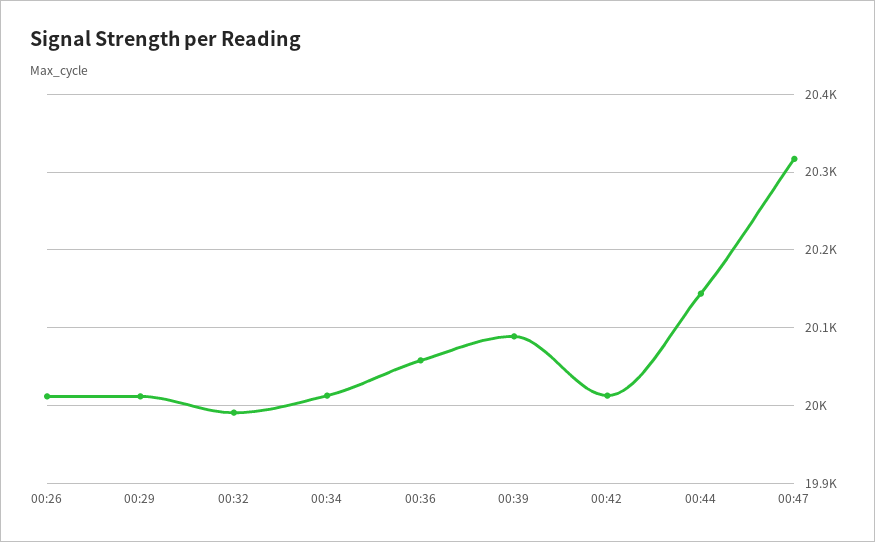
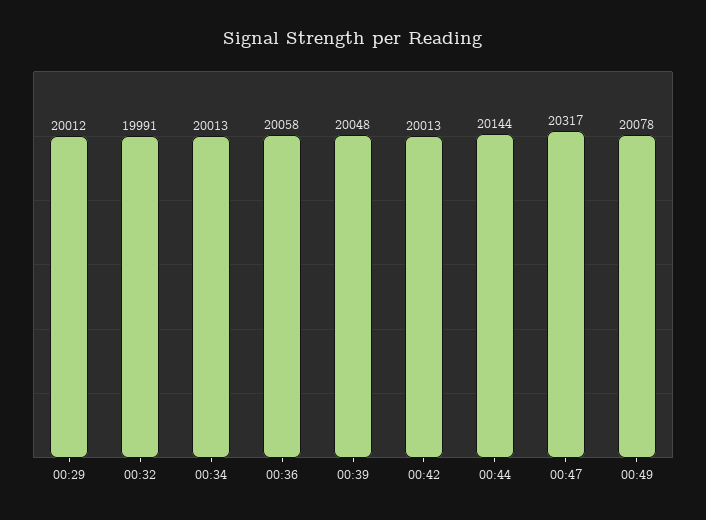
00:26: 20010 -> none
00:39: 20090 -> 20048
00:49: none -> 20078

